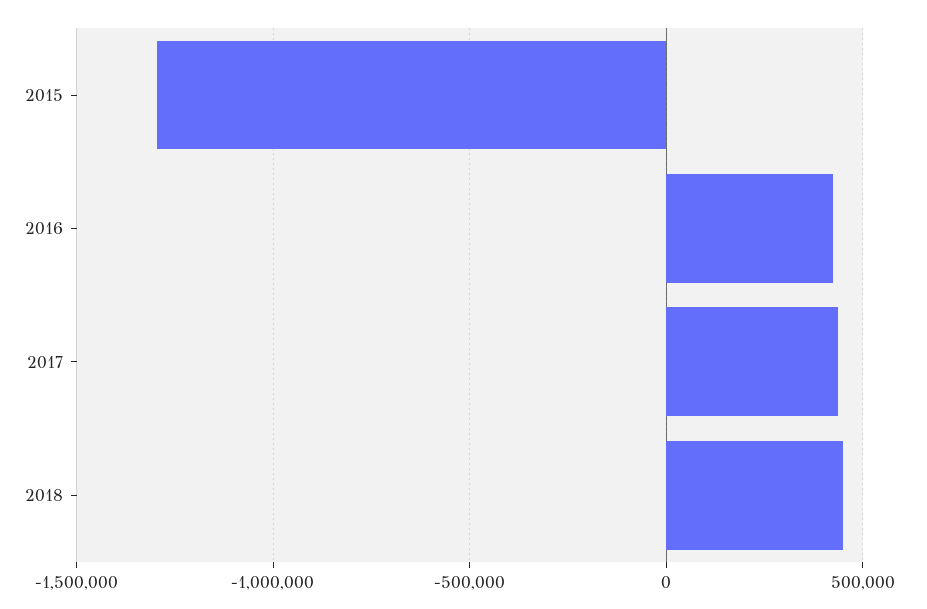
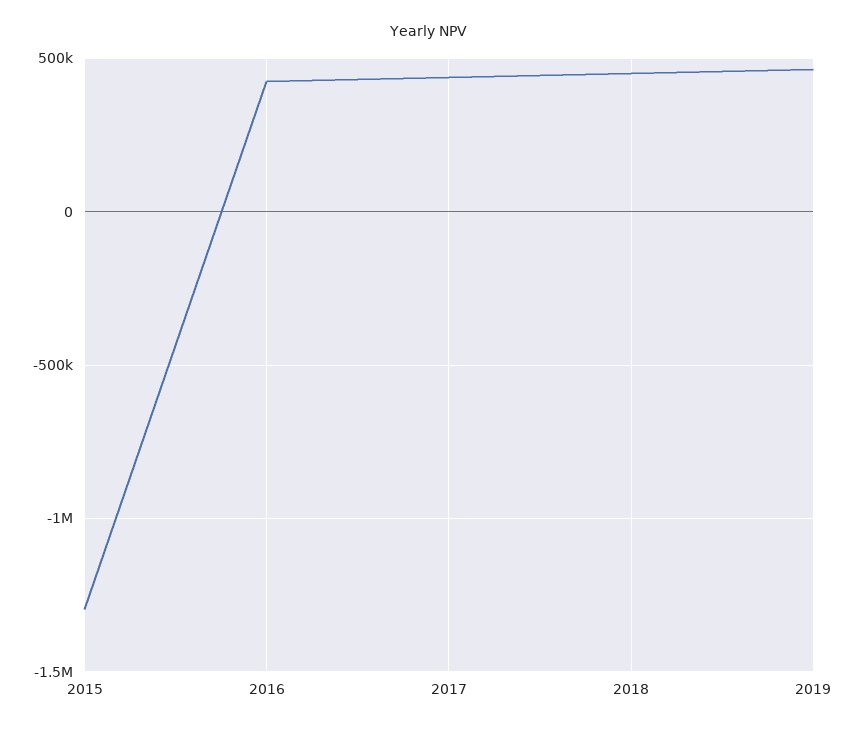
2019: none -> 450000

